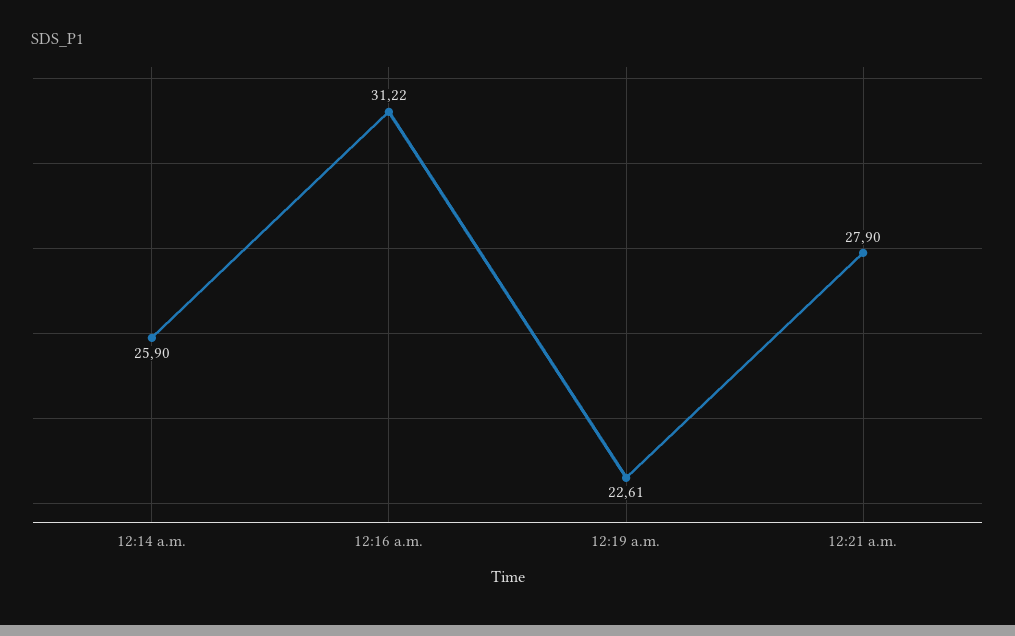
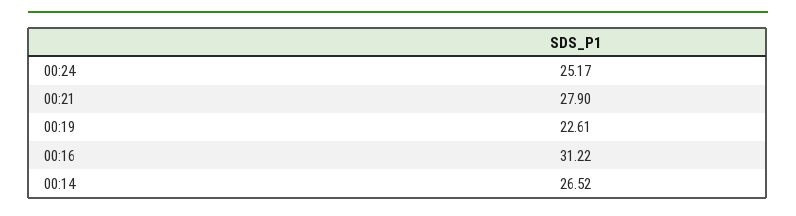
12:14 a.m.: 25.9 -> 26.52
00:24: none -> 25.17

